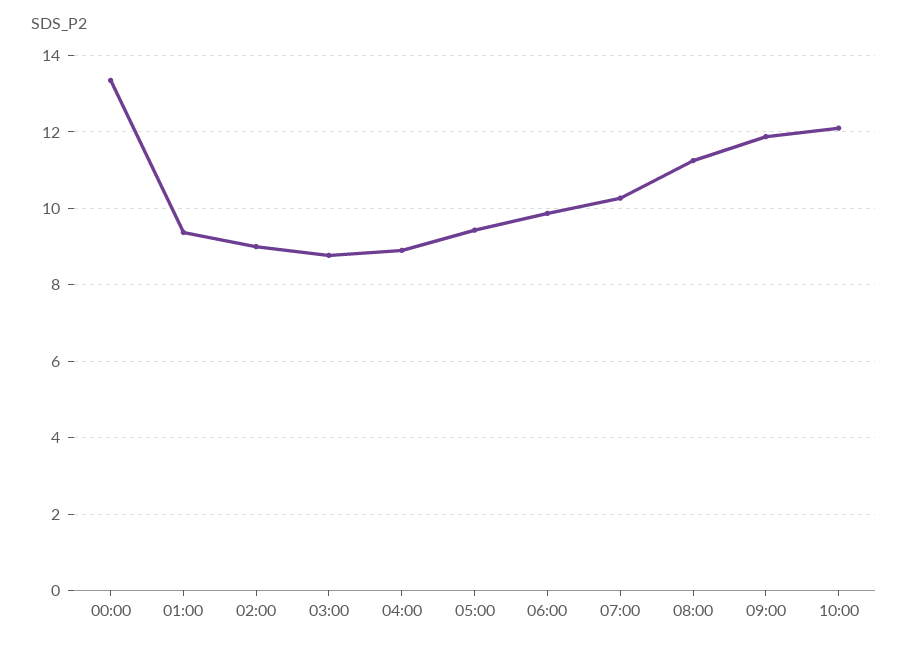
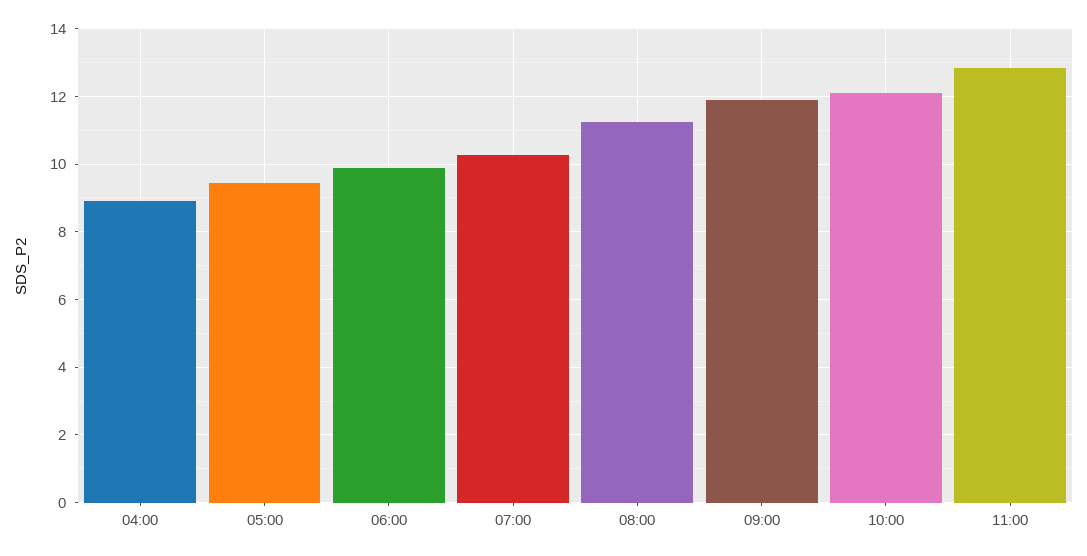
00:00: 13.4 -> none
01:00: 9.4 -> none
02:00: 9 -> none
03:00: 8.8 -> none
11:00: none -> 12.8

